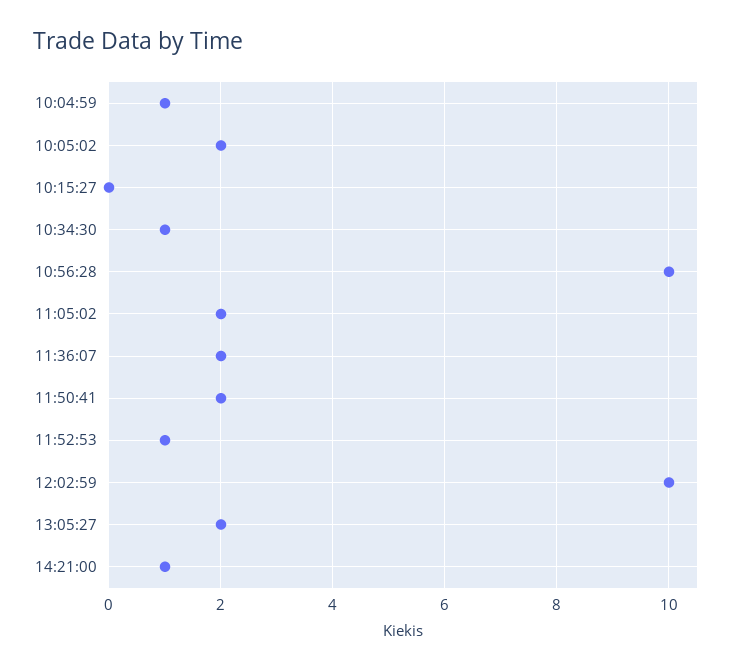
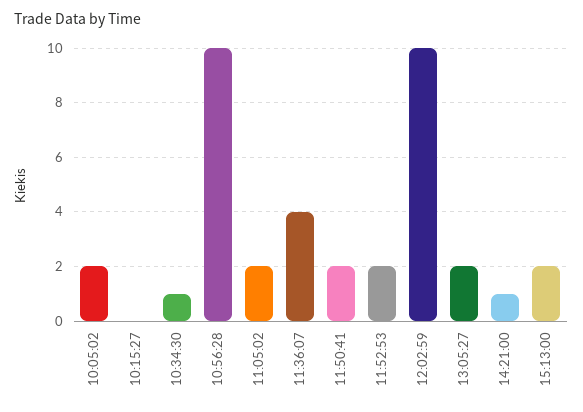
10:04:59: 1 -> none
11:36:07: 2 -> 4
11:52:53: 1 -> 2
15:13:00: none -> 2

